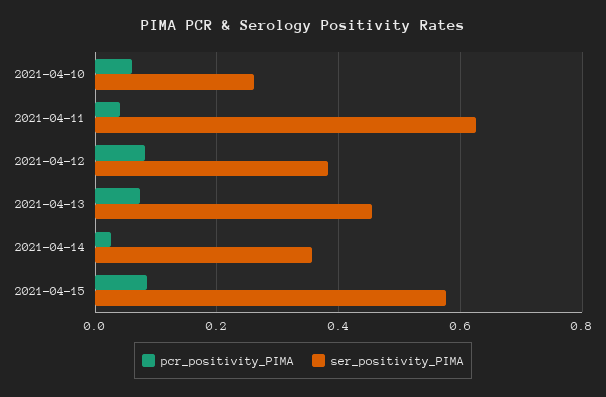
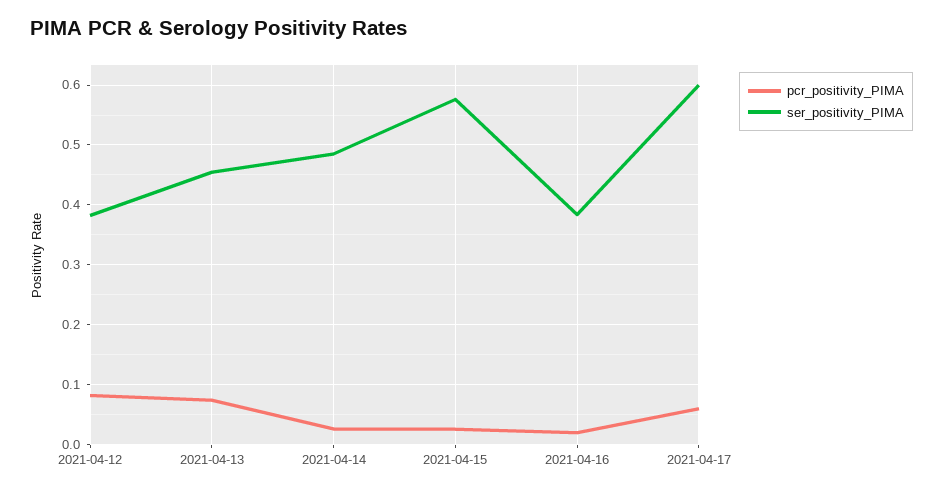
pcr_positivity_PIMA, 2021-04-10: 0.06 -> none
ser_positivity_PIMA, 2021-04-10: 0.26 -> none
pcr_positivity_PIMA, 2021-04-11: 0.04 -> none
ser_positivity_PIMA, 2021-04-11: 0.62 -> none
ser_positivity_PIMA, 2021-04-14: 0.36 -> 0.48
pcr_positivity_PIMA, 2021-04-15: 0.08 -> 0.02
pcr_positivity_PIMA, 2021-04-16: none -> 0.02
ser_positivity_PIMA, 2021-04-16: none -> 0.38
pcr_positivity_PIMA, 2021-04-17: none -> 0.06
ser_positivity_PIMA, 2021-04-17: none -> 0.6

